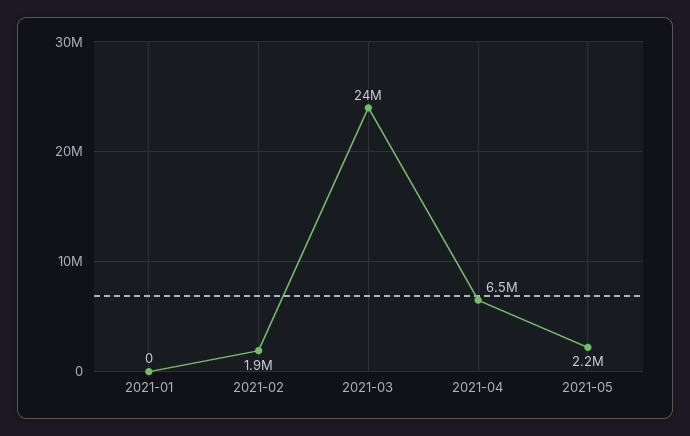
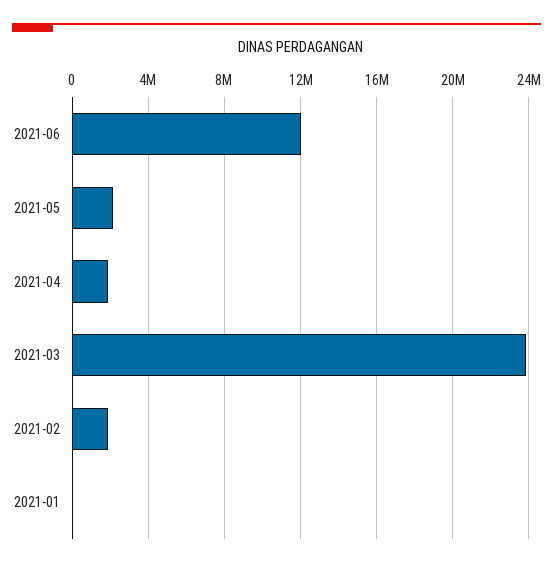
2021-04: 6500000 -> 2000000
2021-06: none -> 12000000

